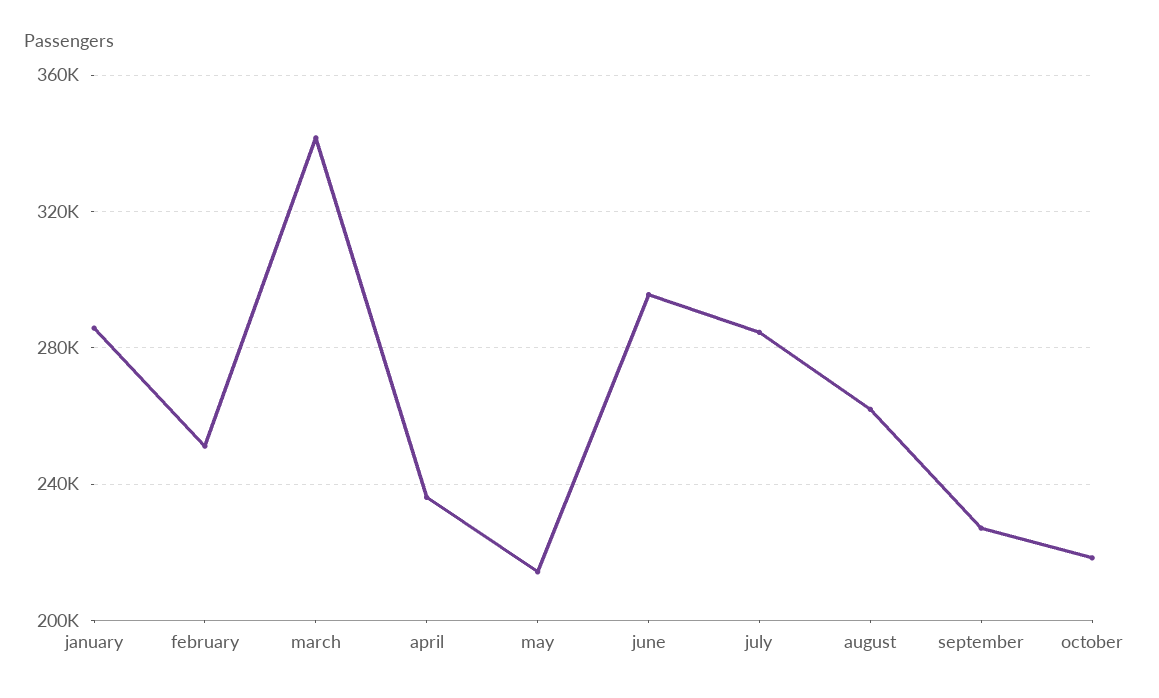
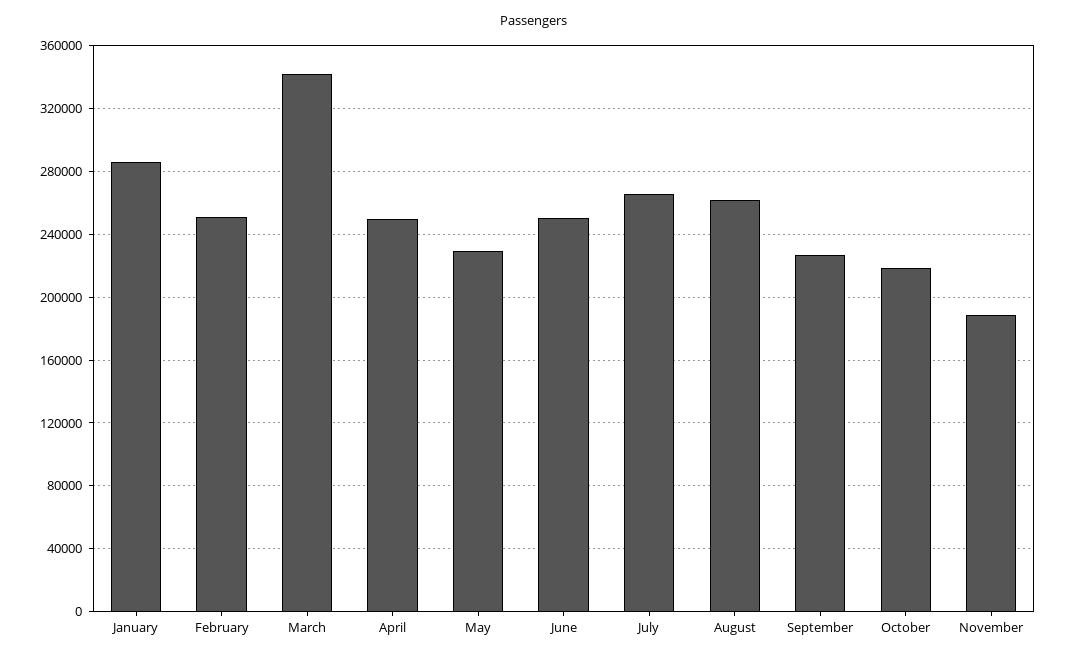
april: 235000 -> 250000
may: 215000 -> 230000
june: 295000 -> 250000
july: 285000 -> 265000
November: none -> 190000

